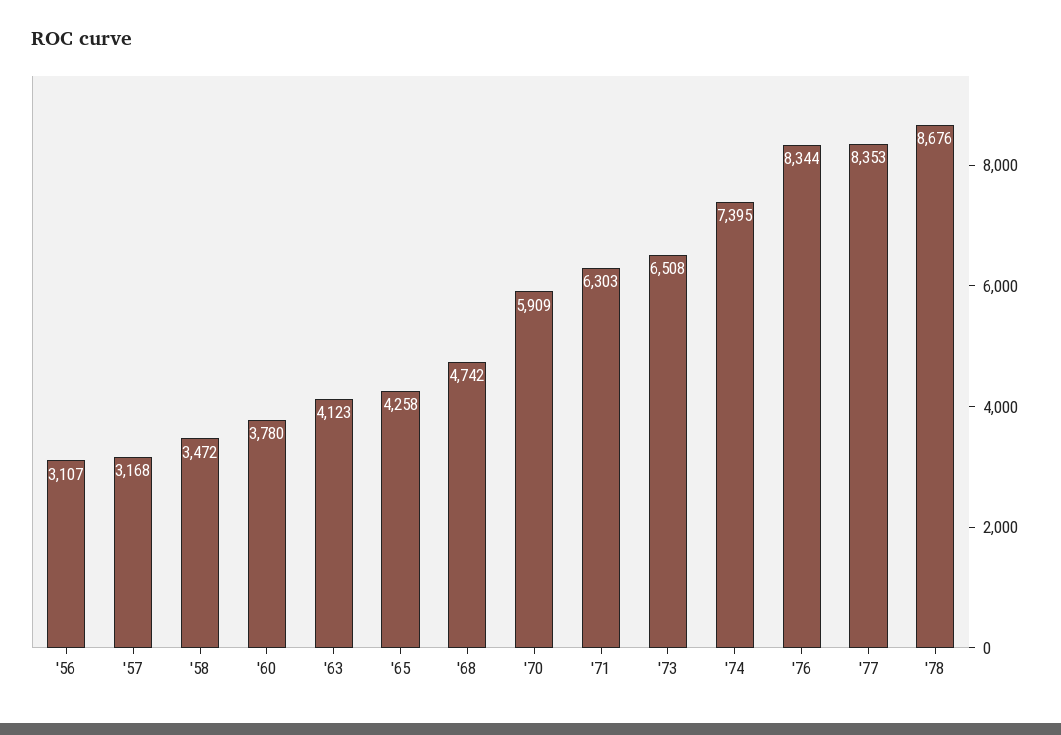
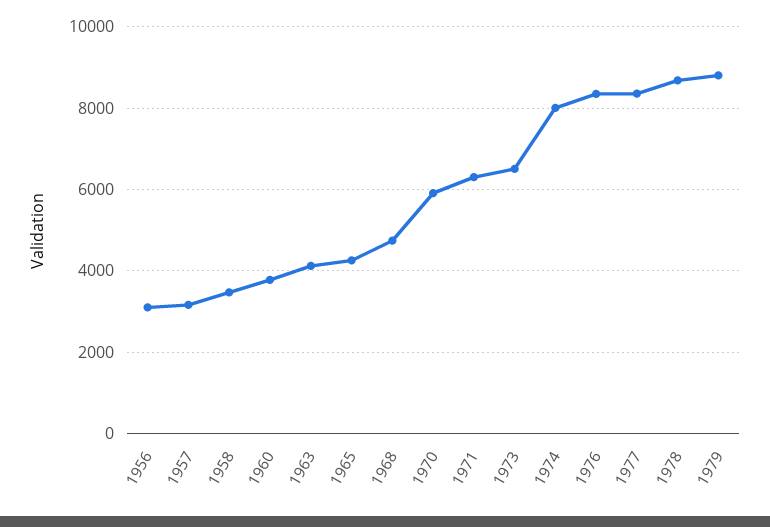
'74: 7395 -> 8000
1979: none -> 8800

